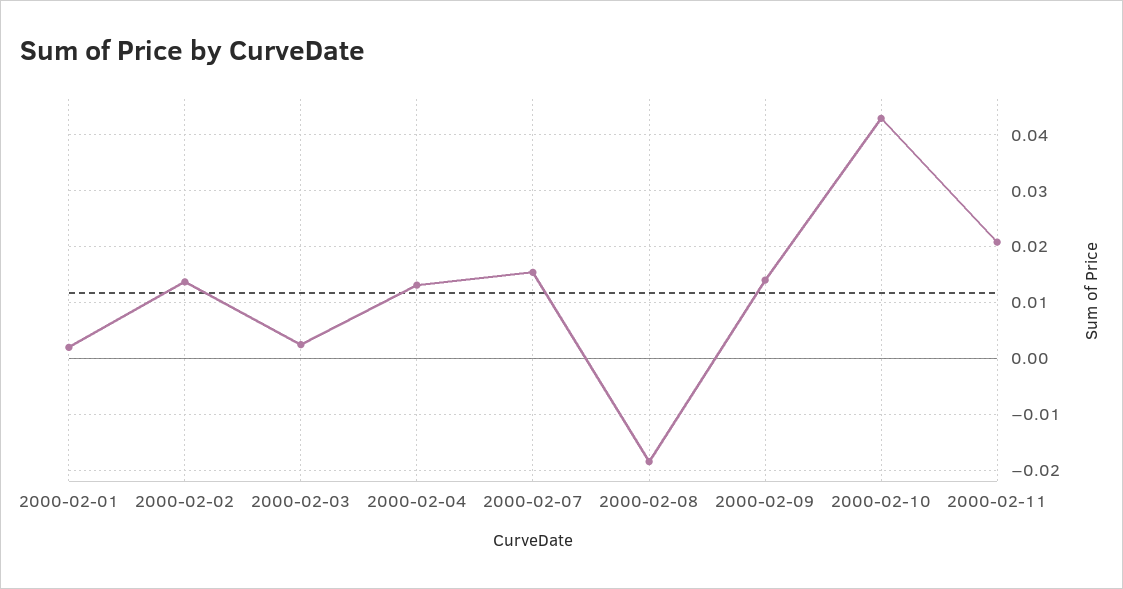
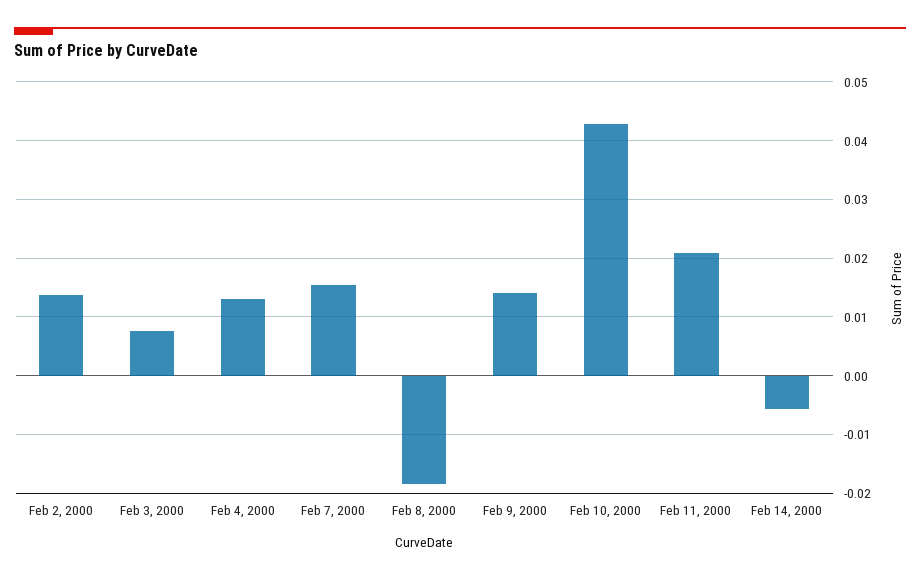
2000-02-01: 0.002 -> none
2000-02-03: 0.002 -> 0.008
Feb 14, 2000: none -> -0.006

